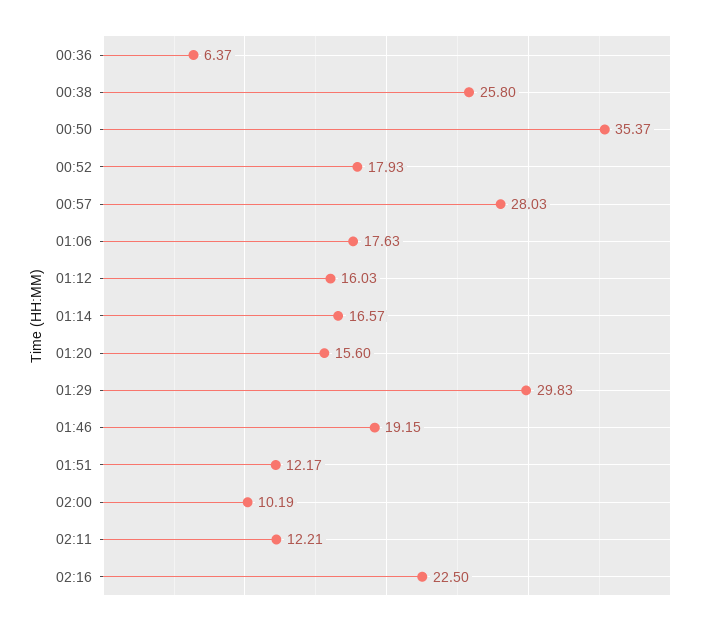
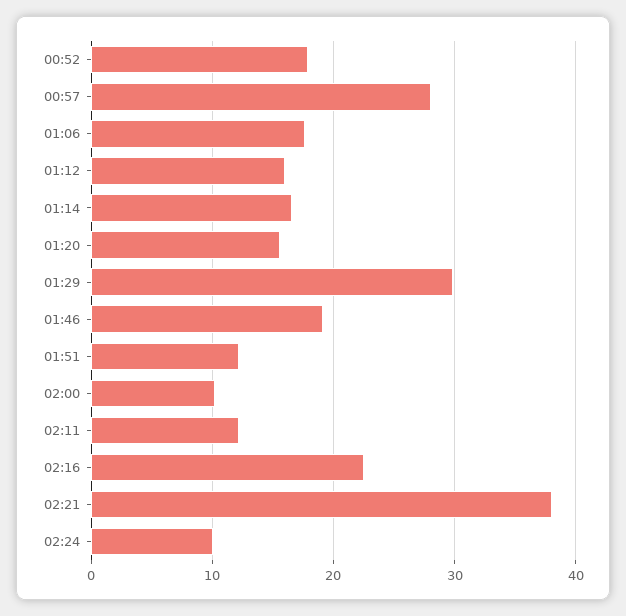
00:36: 6.37 -> none
00:38: 25.8 -> none
00:50: 35.37 -> none
02:21: none -> 38
02:24: none -> 10

